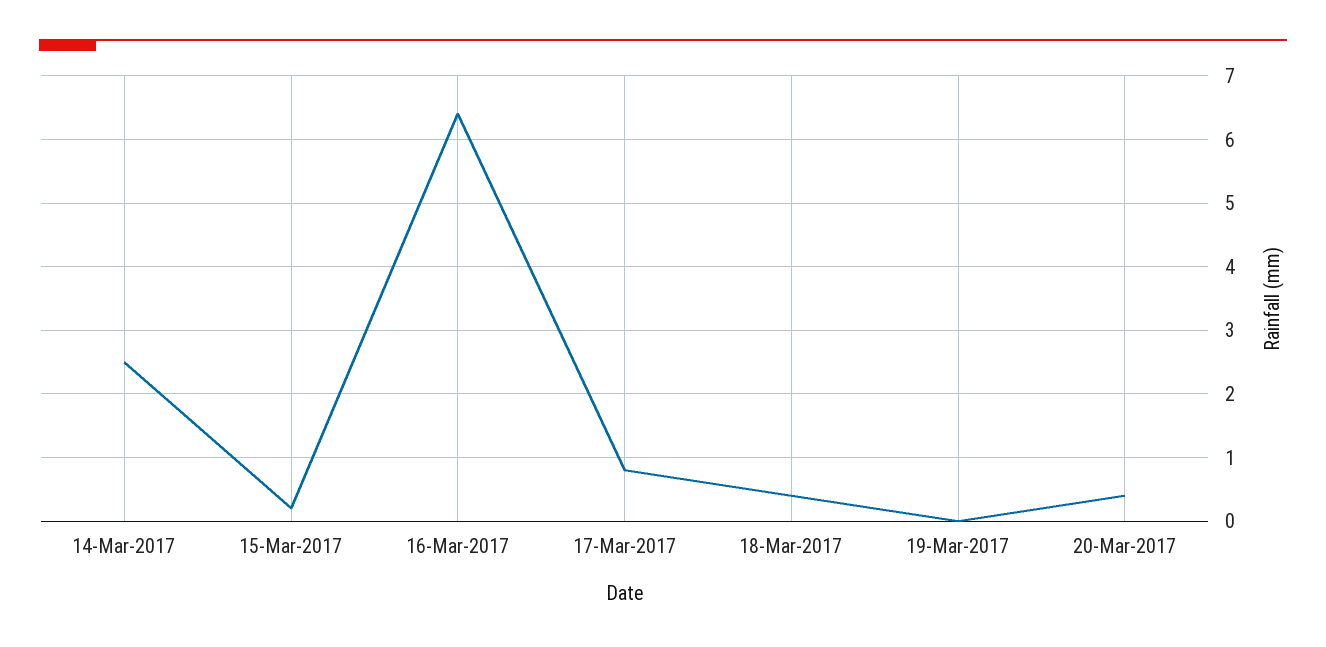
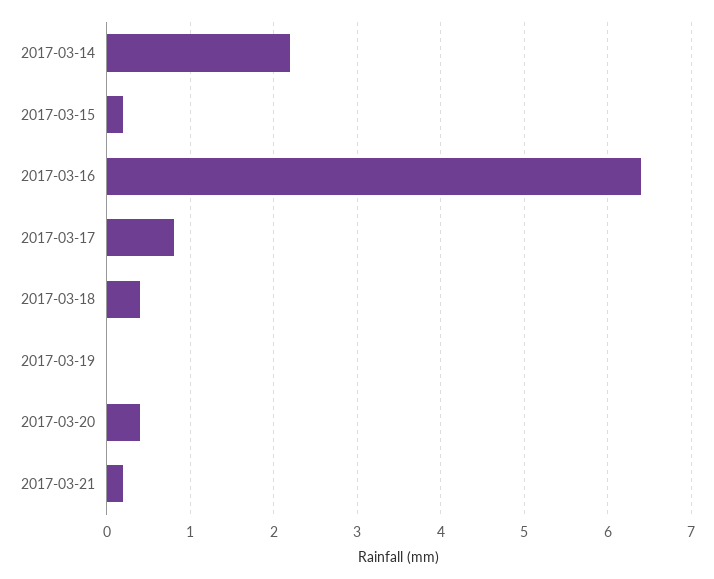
14-Mar-2017: 2.5 -> 2.2
2017-03-21: none -> 0.2

